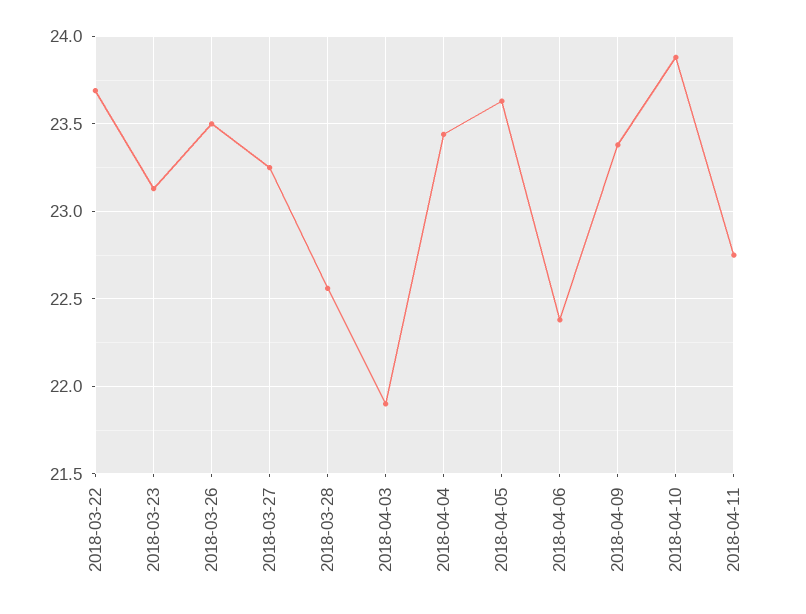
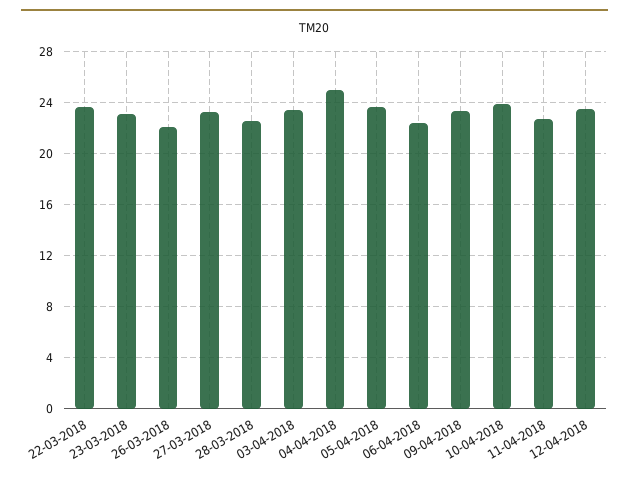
2018-03-26: 23.5 -> 22
2018-04-03: 21.9 -> 23.5
2018-04-04: 23.45 -> 25
12-04-2018: none -> 23.5

